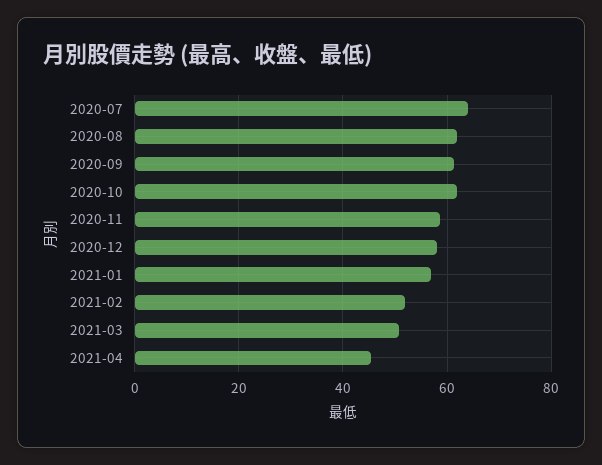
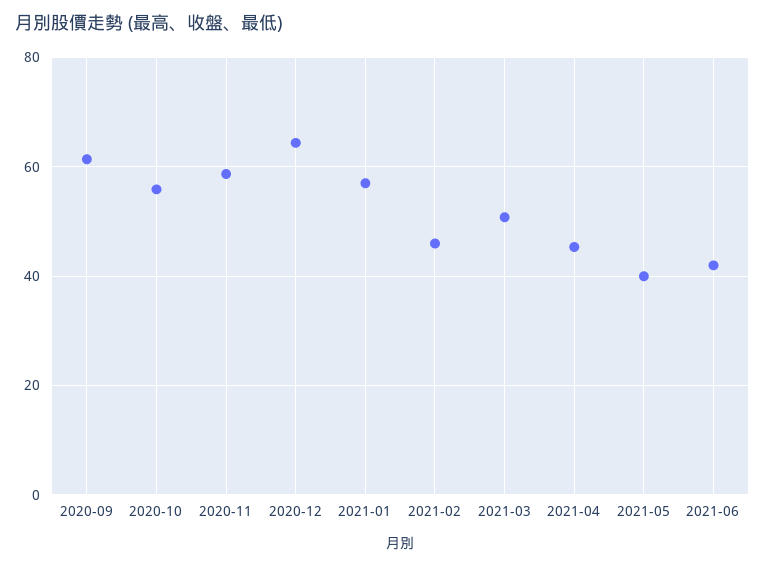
2020-07: 64 -> none
2020-08: 62 -> none
2020-10: 62 -> 56
2020-12: 58 -> 64
2021-02: 52 -> 46
2021-05: none -> 40
2021-06: none -> 42

